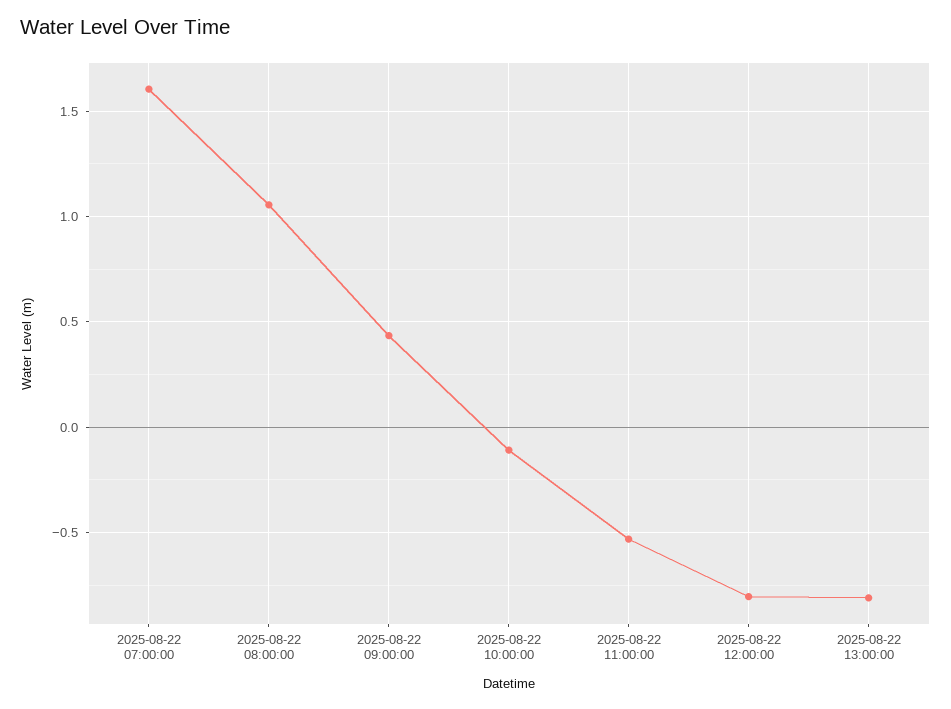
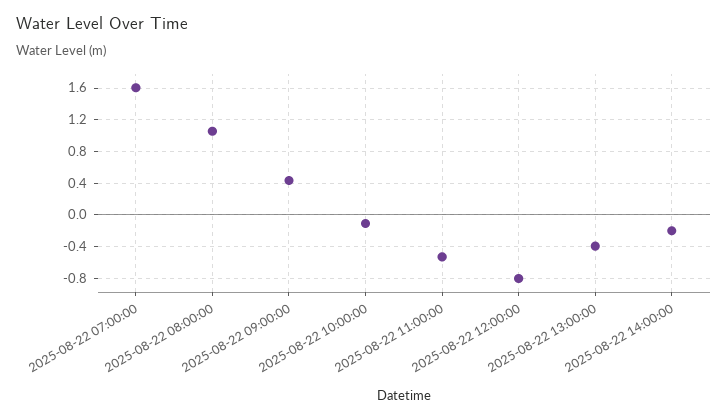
2025-08-22 13:00:00: -0.8 -> -0.4
2025-08-22 14:00:00: none -> -0.2

